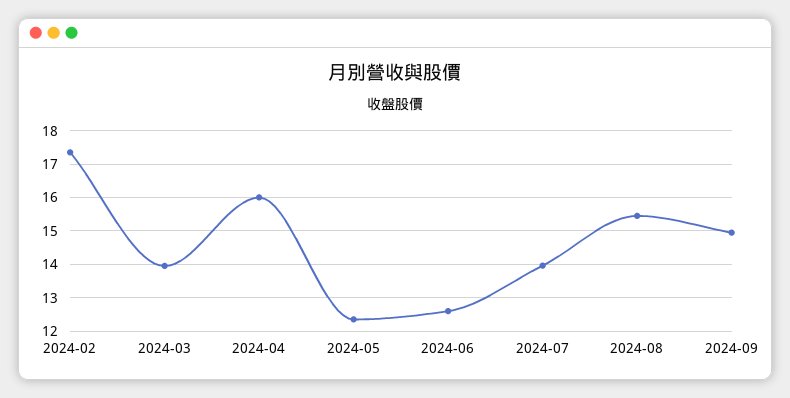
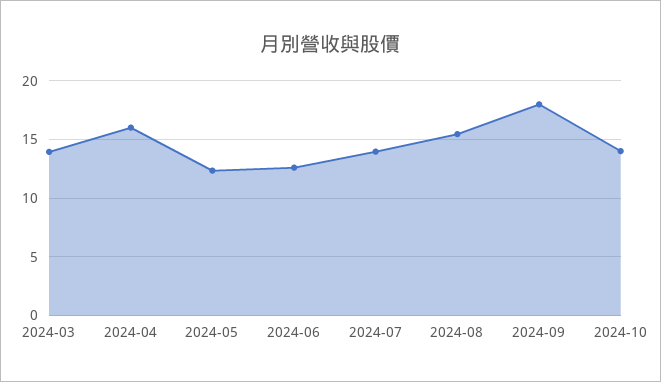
2024-02: 17.4 -> none
2024-09: 15 -> 18
2024-10: none -> 14

